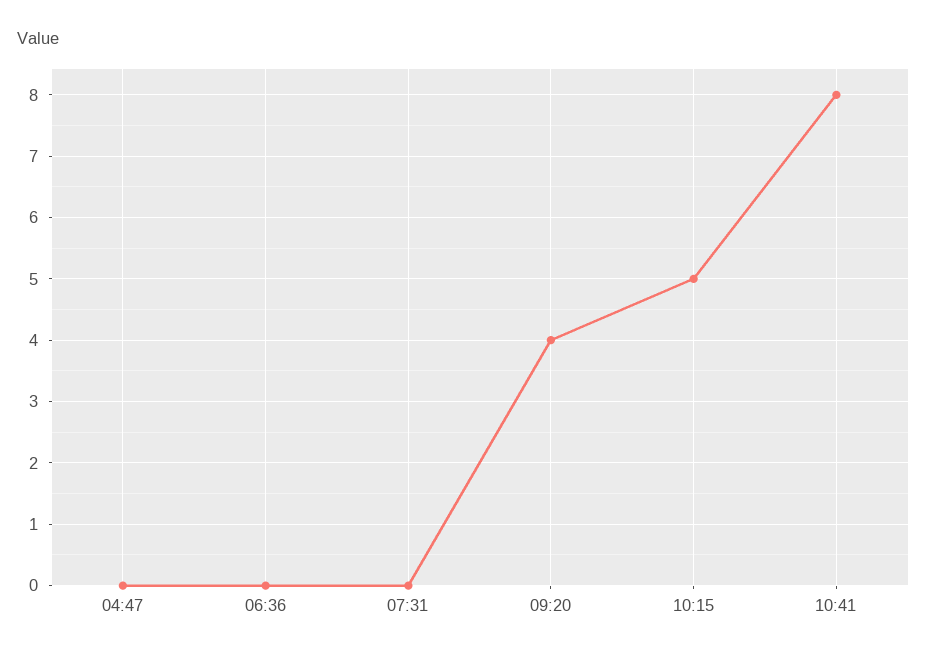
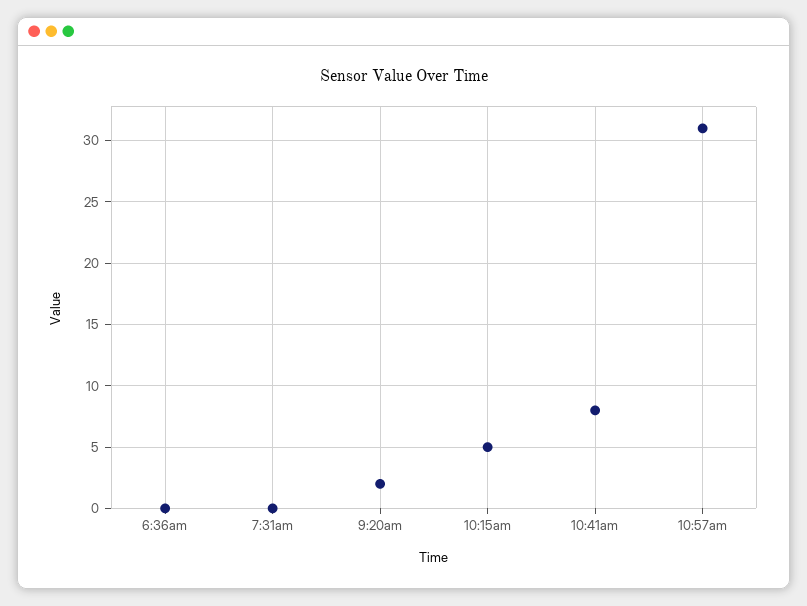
04:47: 0 -> none
09:20: 4 -> 2
10:57am: none -> 31

